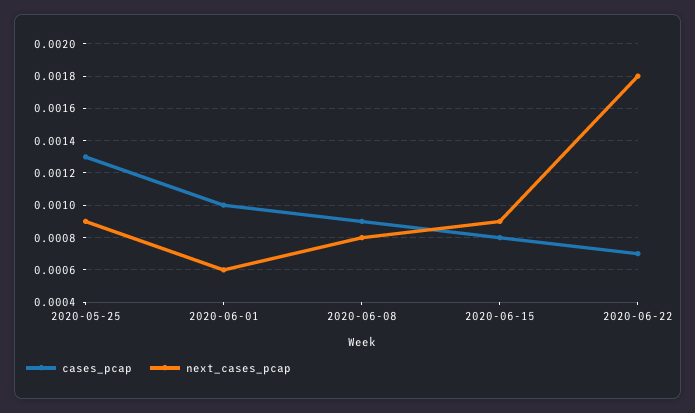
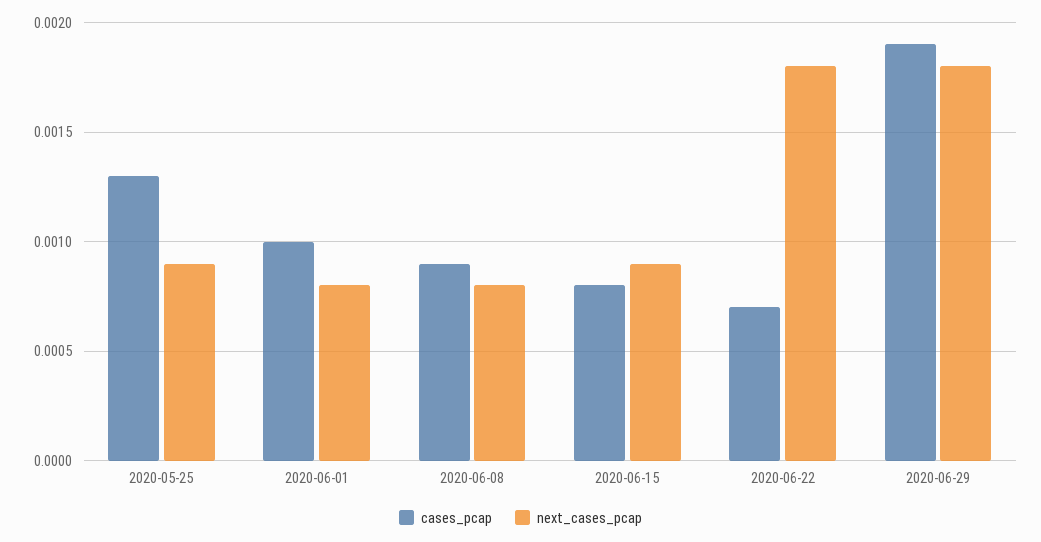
next_cases_pcap, 2020-06-01: 0.0006 -> 0.0008
cases_pcap, 2020-06-29: none -> 0.0019
next_cases_pcap, 2020-06-29: none -> 0.0018

